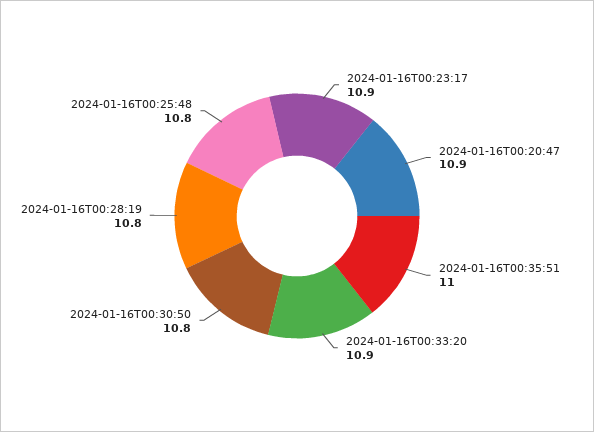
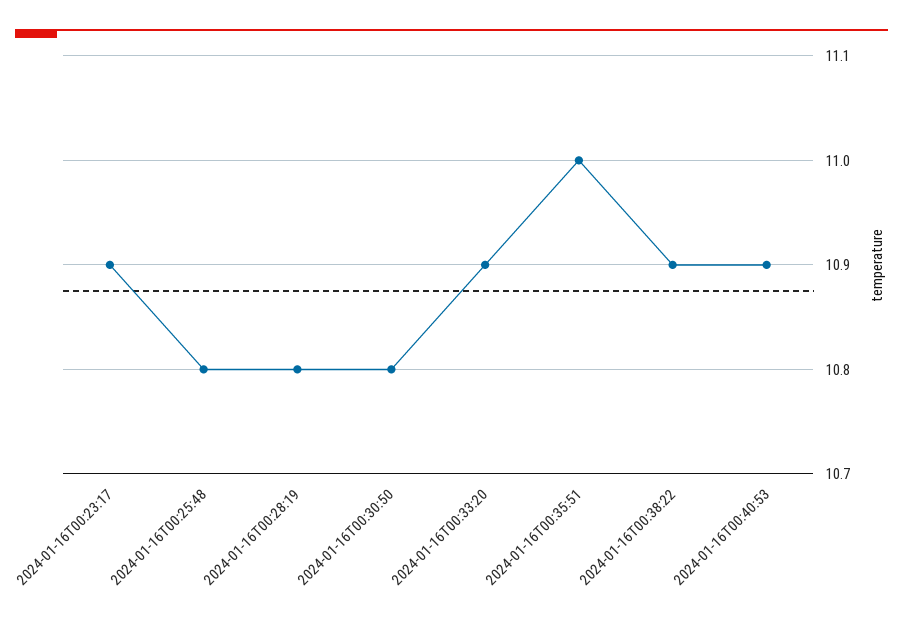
2024-01-16T00:20:47: 10.9 -> none
2024-01-16T00:38:22: none -> 10.9
2024-01-16T00:40:53: none -> 10.9

